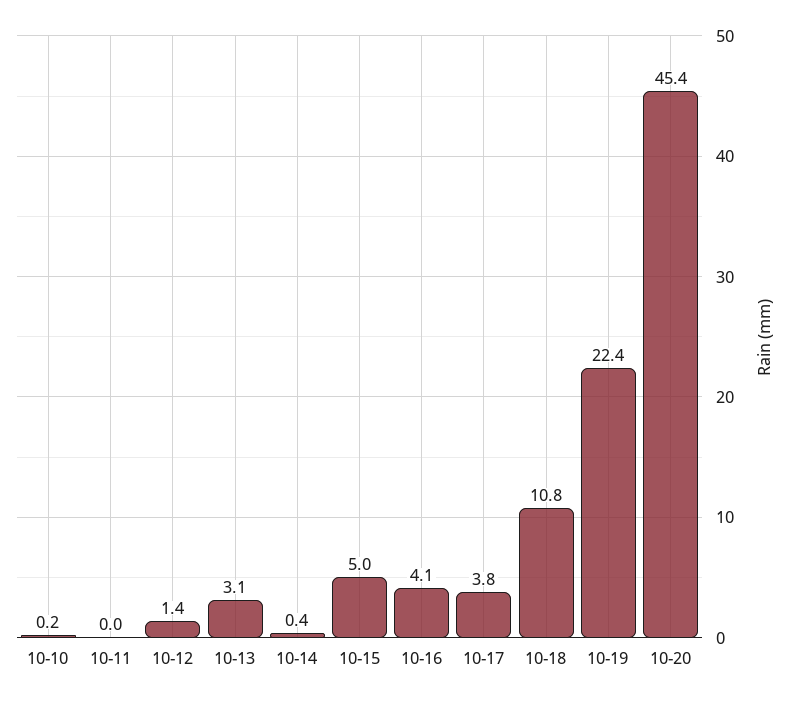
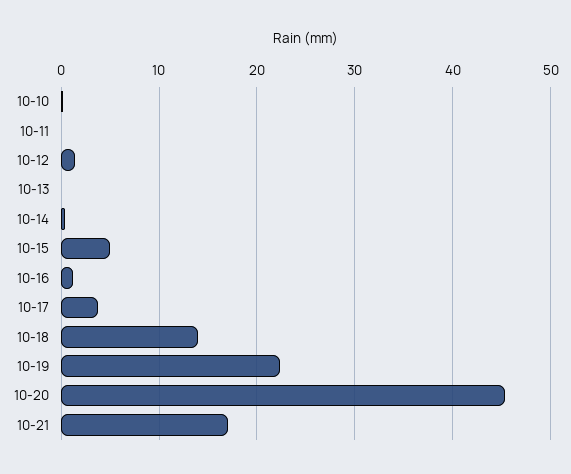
10-13: 3.1 -> 0
10-16: 4.1 -> 1
10-18: 10.8 -> 14
10-21: none -> 17

